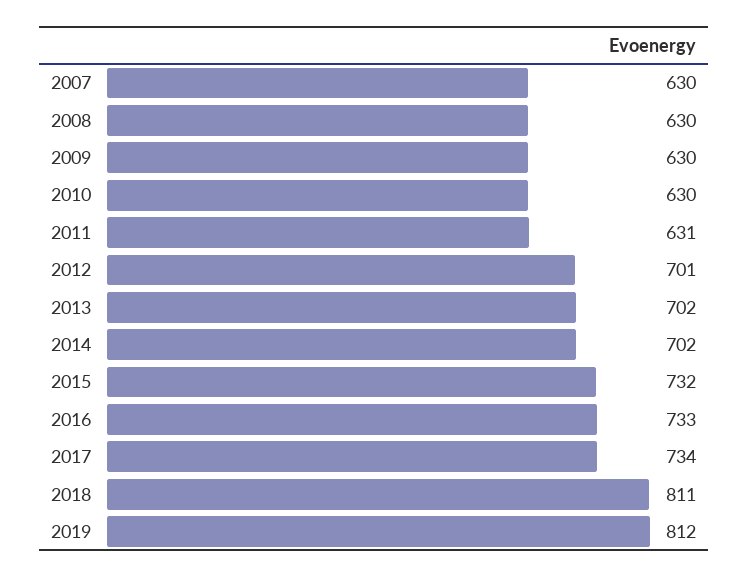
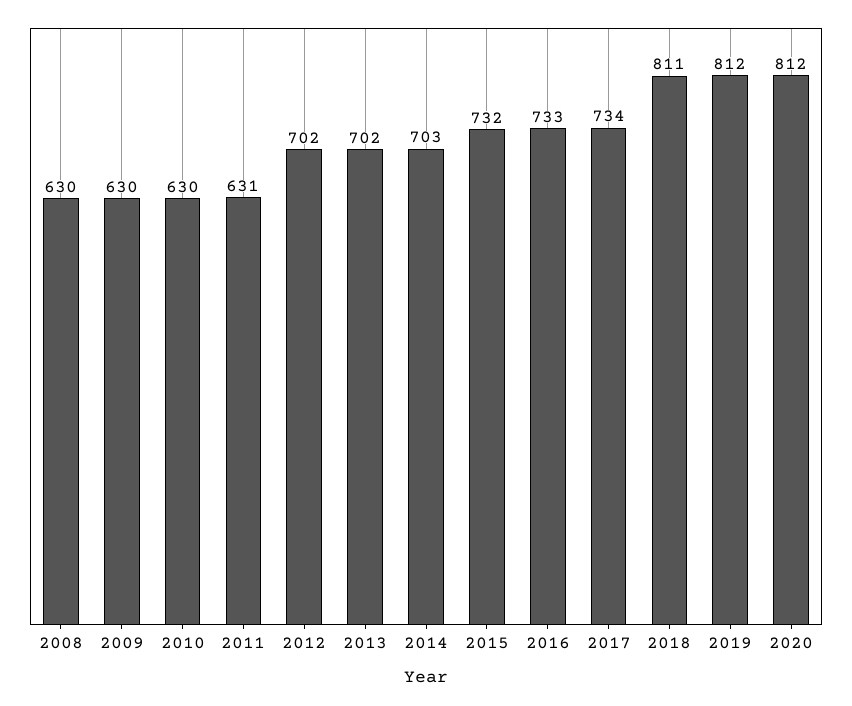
2007: 630 -> none
2012: 701 -> 702
2014: 702 -> 703
2020: none -> 812

